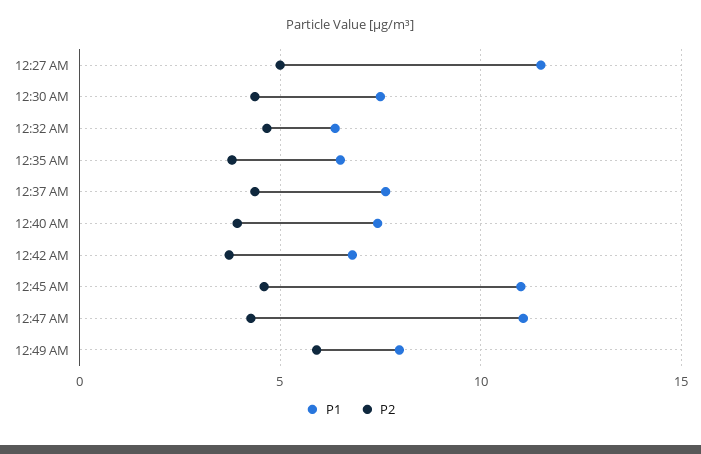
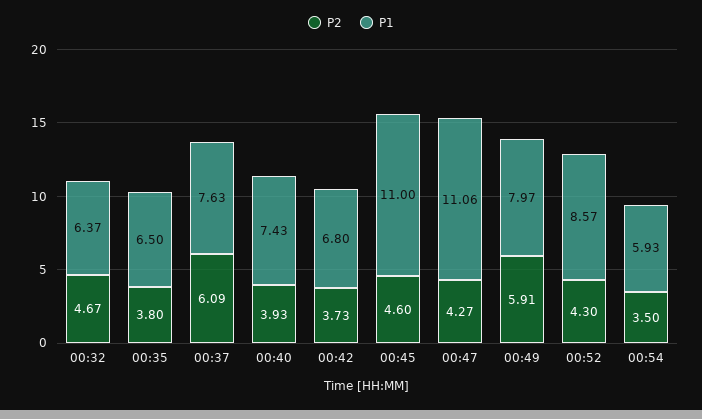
P1, 12:27 AM: 11.5 -> none
P2, 12:27 AM: 5 -> none
P1, 12:30 AM: 7.5 -> none
P2, 12:30 AM: 4.5 -> none
P2, 12:37 AM: 4.5 -> 6.09
P2, 00:52: none -> 4.3
P1, 00:52: none -> 8.57
P2, 00:54: none -> 3.5
P1, 00:54: none -> 5.93

